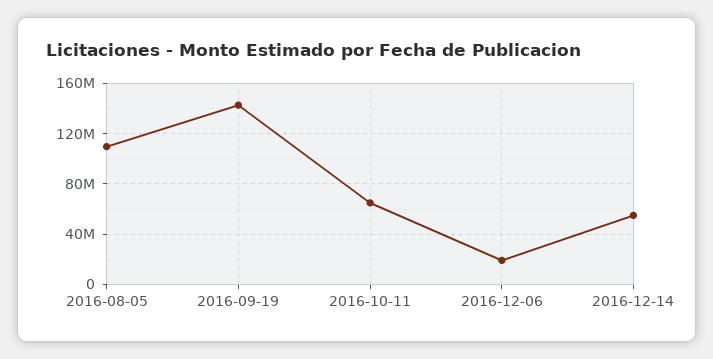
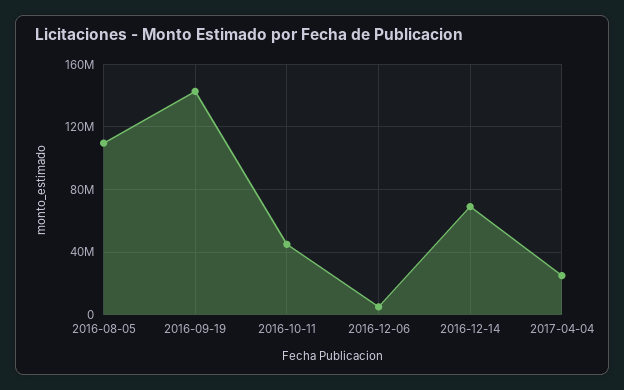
2016-10-11: 65000000 -> 45000000
2016-12-06: 20000000 -> 5000000
2016-12-14: 55000000 -> 70000000
2017-04-04: none -> 25000000

